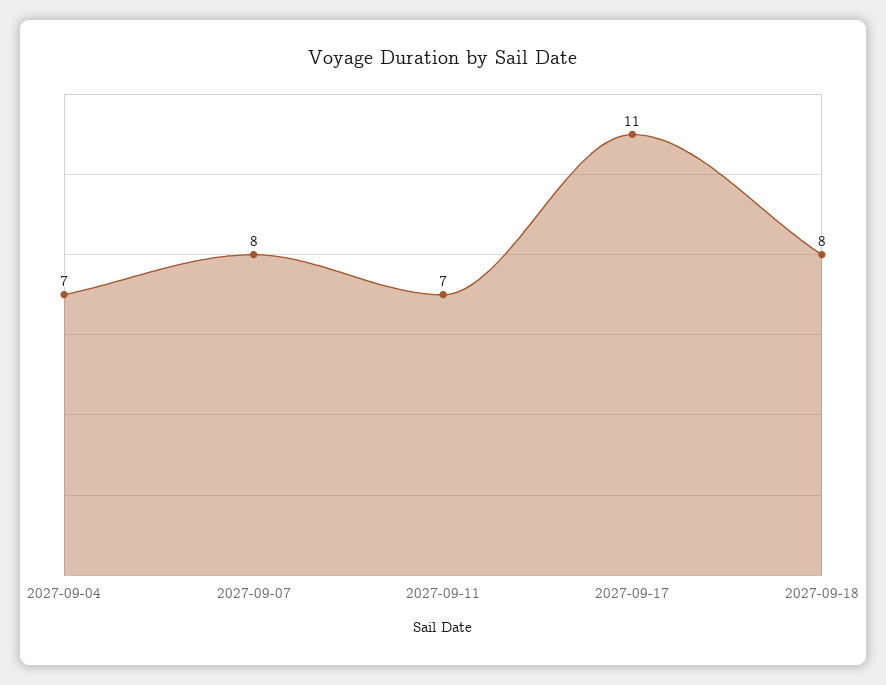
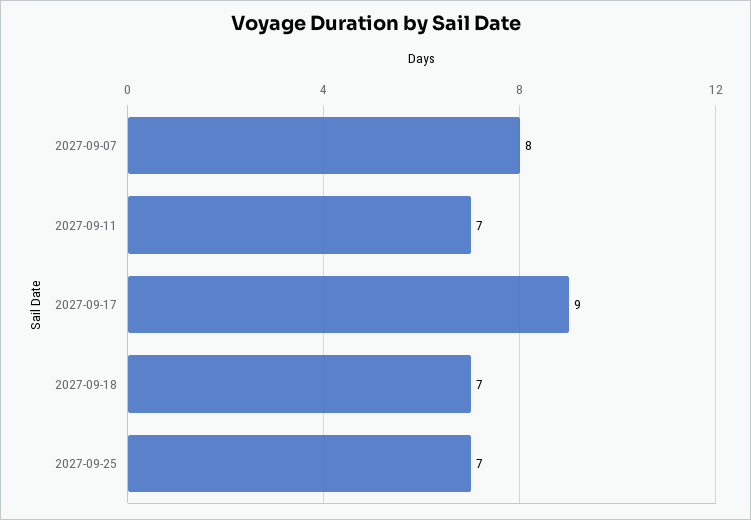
2027-09-04: 7 -> none
2027-09-17: 11 -> 9
2027-09-18: 8 -> 7
2027-09-25: none -> 7

